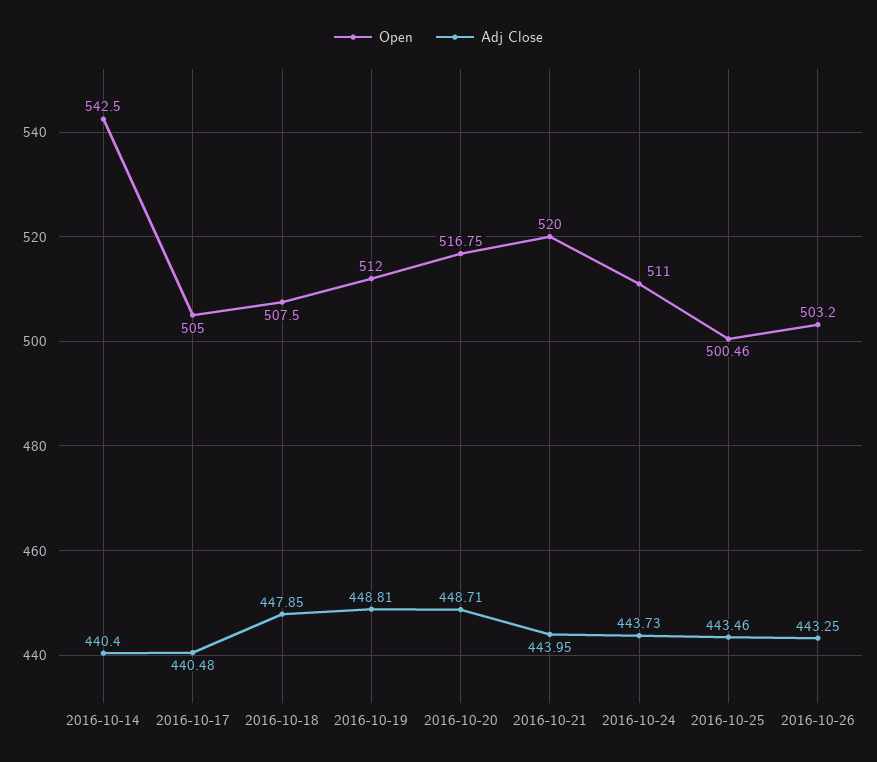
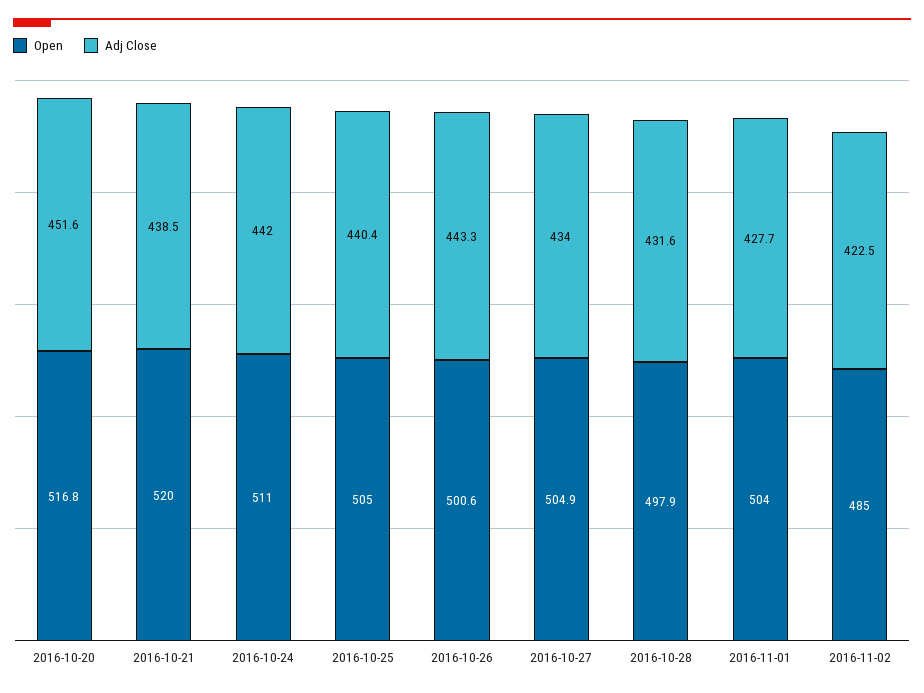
Open, 2016-10-14: 542.5 -> none
Adj Close, 2016-10-14: 440.4 -> none
Open, 2016-10-17: 505 -> none
Adj Close, 2016-10-17: 440.48 -> none
Open, 2016-10-18: 507.5 -> none
Adj Close, 2016-10-18: 447.85 -> none
Open, 2016-10-19: 512 -> none
Adj Close, 2016-10-19: 448.81 -> none
Adj Close, 2016-10-20: 448.71 -> 451.6
Adj Close, 2016-10-21: 443.95 -> 438.5
Adj Close, 2016-10-24: 443.73 -> 442
Open, 2016-10-25: 500.46 -> 505
Adj Close, 2016-10-25: 443.46 -> 440.4
Open, 2016-10-26: 503.2 -> 500.6
Open, 2016-10-27: none -> 504.9
Adj Close, 2016-10-27: none -> 434
Open, 2016-10-28: none -> 497.9
Adj Close, 2016-10-28: none -> 431.6
Open, 2016-11-01: none -> 504
Adj Close, 2016-11-01: none -> 427.7
Open, 2016-11-02: none -> 485
Adj Close, 2016-11-02: none -> 422.5

